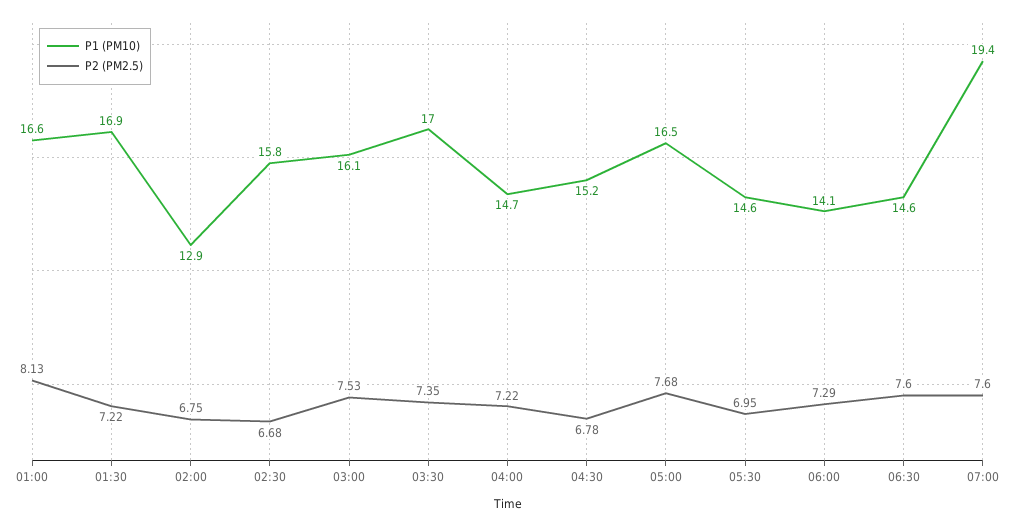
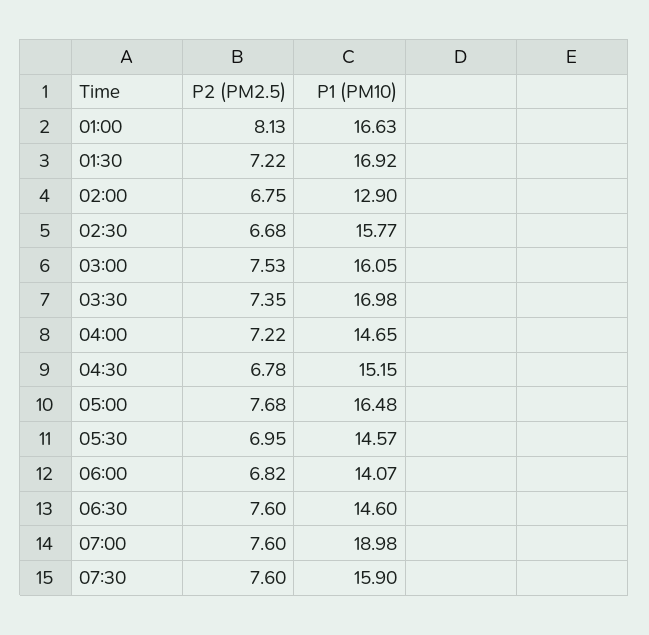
P2 (PM2.5), 06:00: 7.29 -> 6.82
P1 (PM10), 07:00: 19.4 -> 18.98
P2 (PM2.5), 07:30: none -> 7.6
P1 (PM10), 07:30: none -> 15.9

